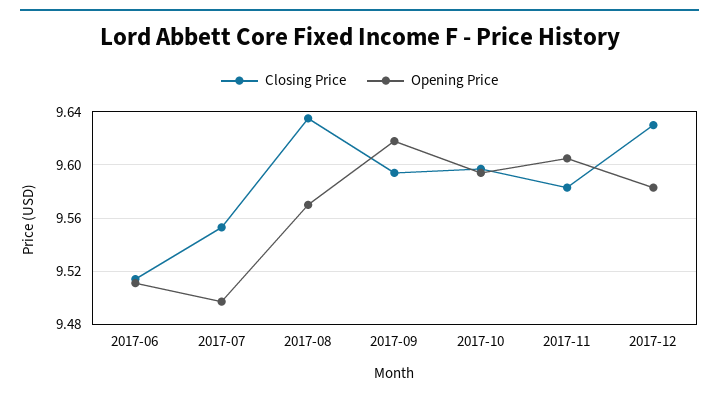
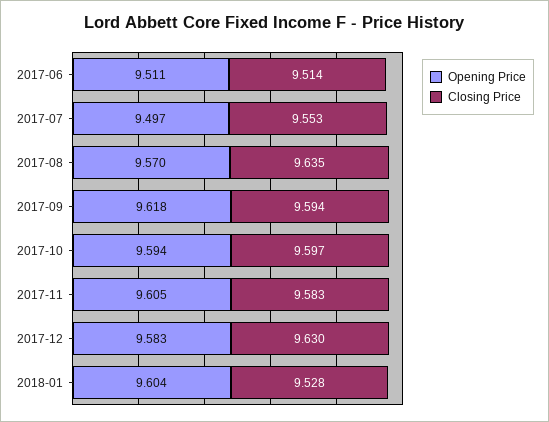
Opening Price, 2018-01: none -> 9.604
Closing Price, 2018-01: none -> 9.528

